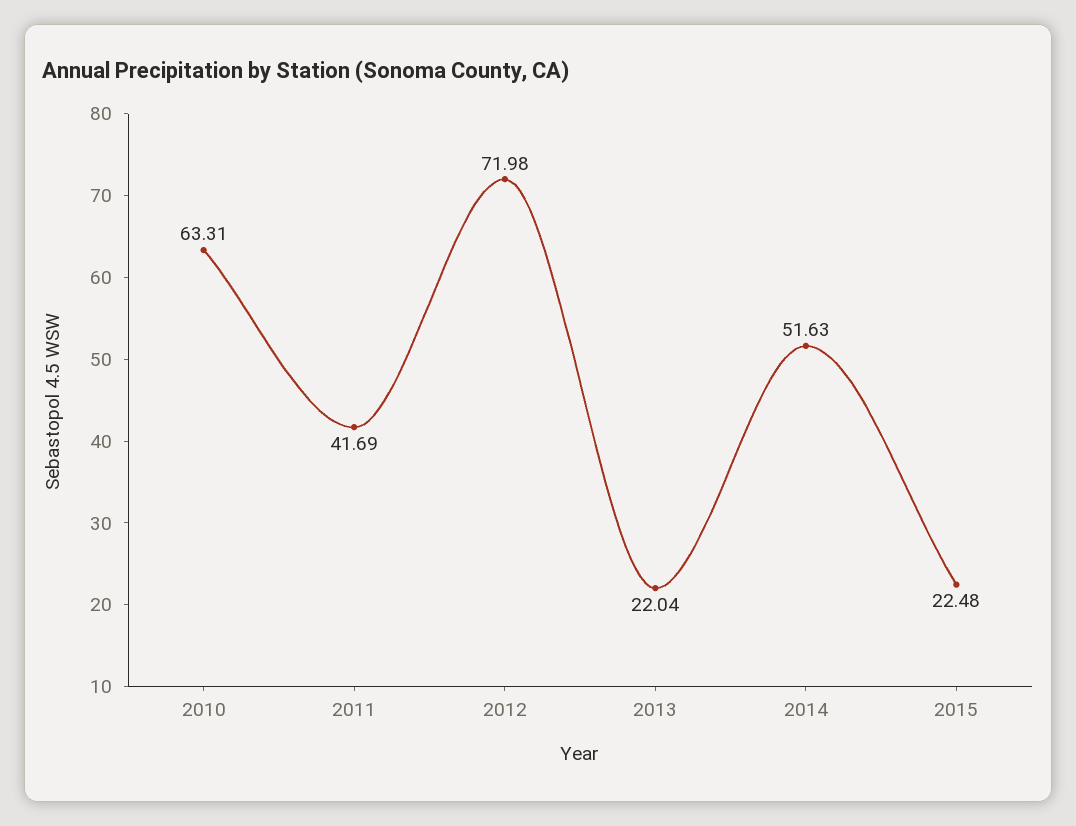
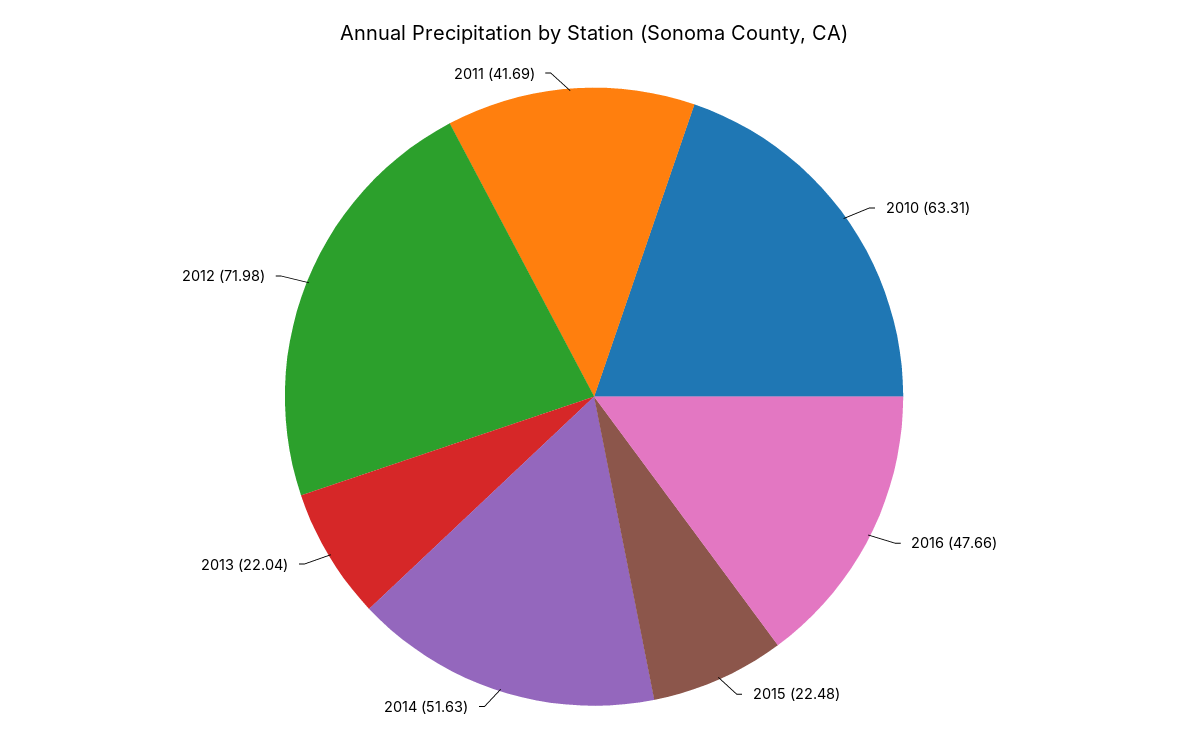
2016: none -> 47.66

